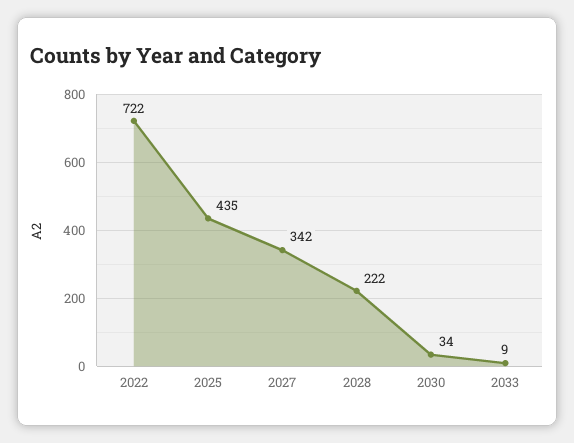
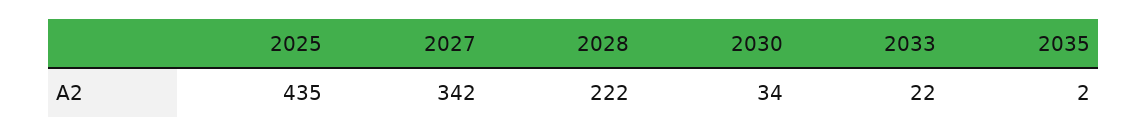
2022: 722 -> none
2033: 9 -> 22
2035: none -> 2

